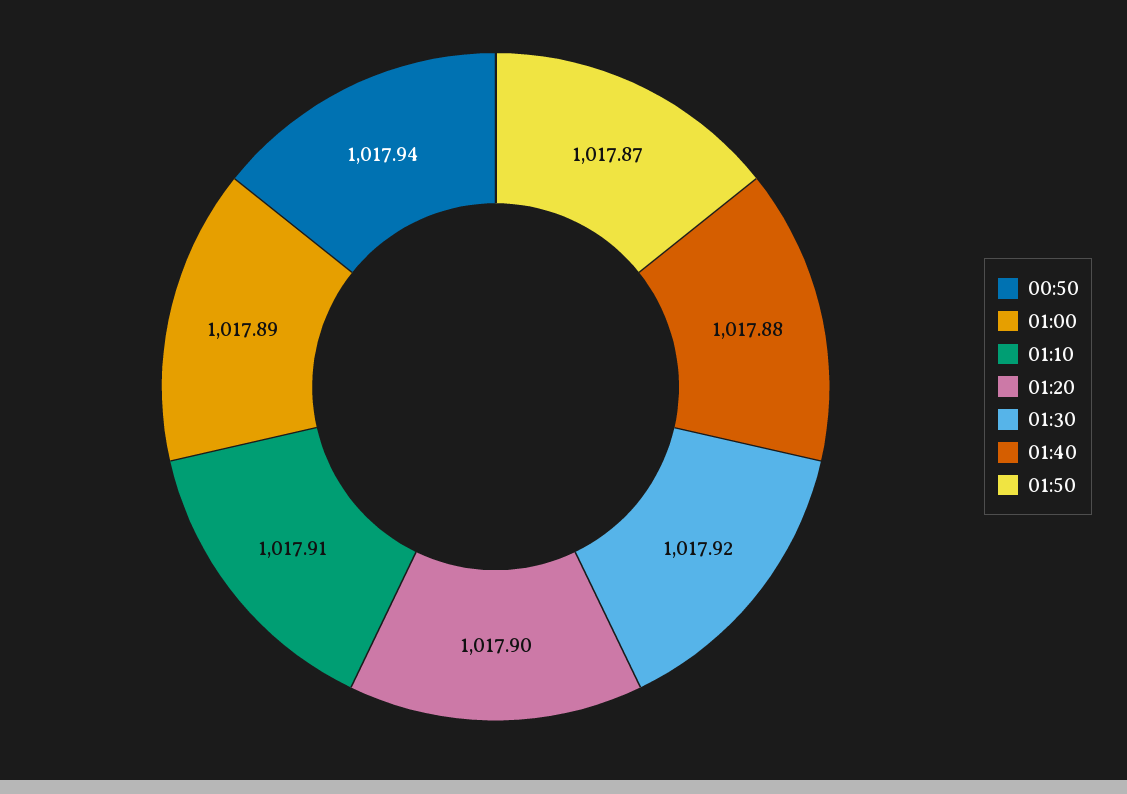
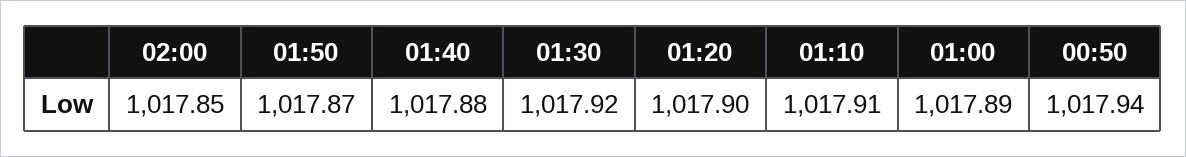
02:00: none -> 1017.85

